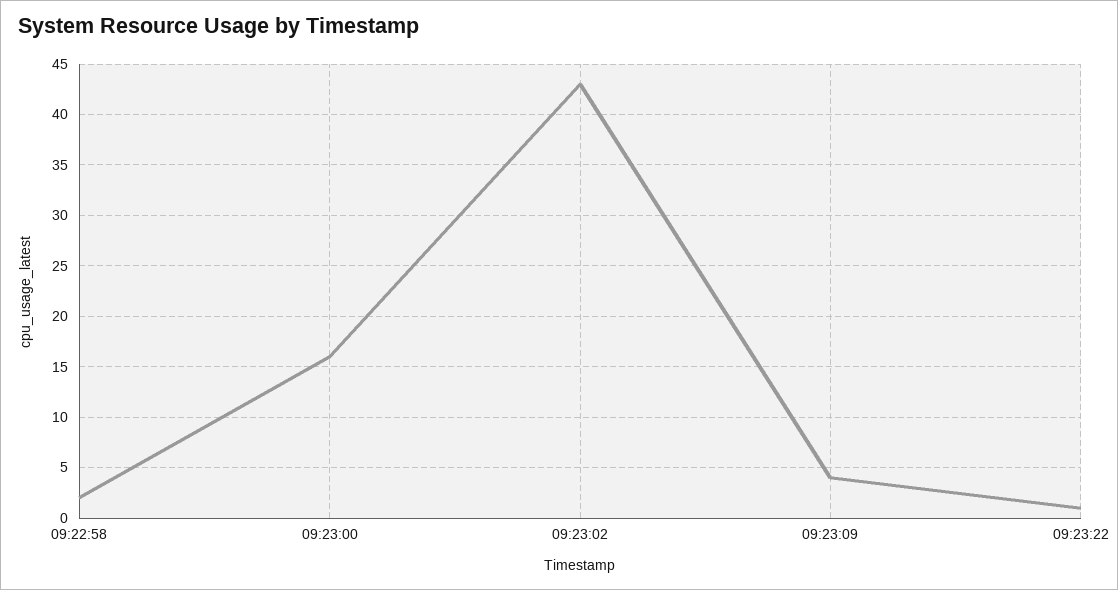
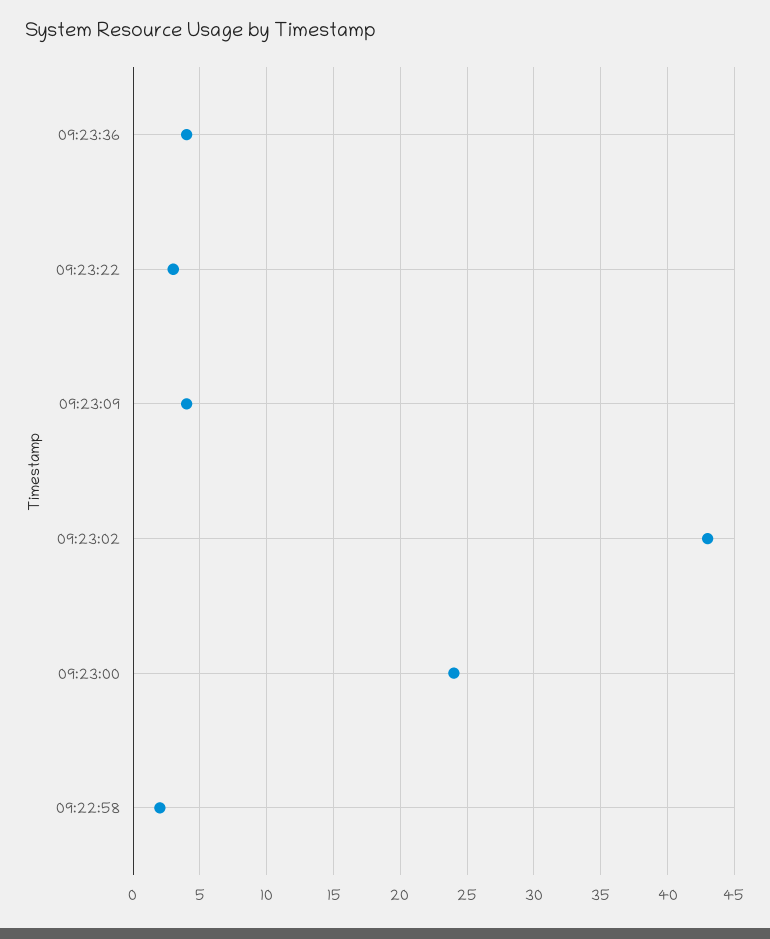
09:23:00: 16 -> 24
09:23:22: 1 -> 3
09:23:36: none -> 4

